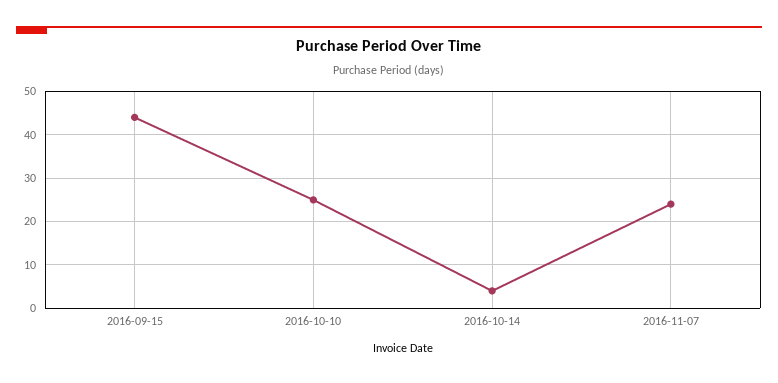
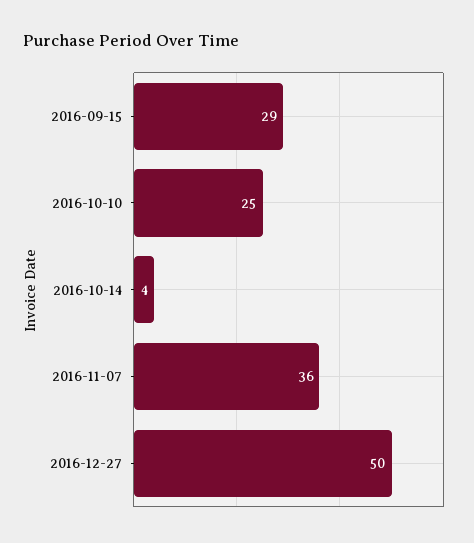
2016-09-15: 45 -> 29
2016-11-07: 25 -> 36
2016-12-27: none -> 50

